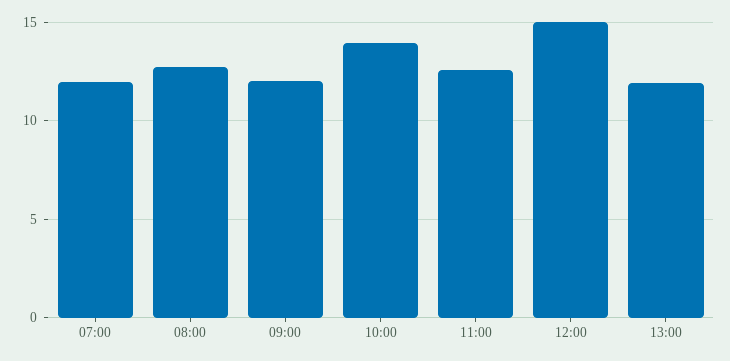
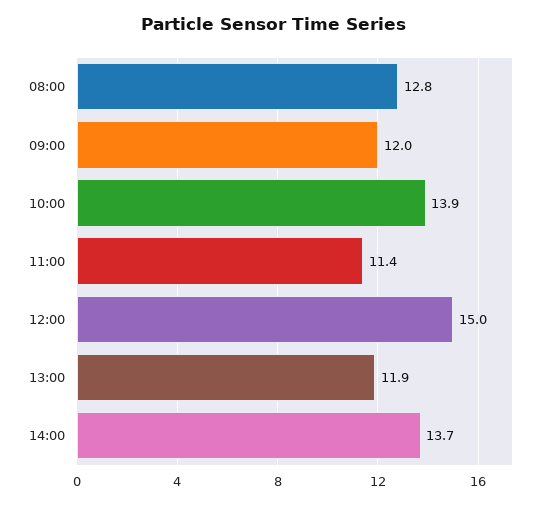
07:00: 12 -> none
11:00: 12.5 -> 11.4
14:00: none -> 13.7

